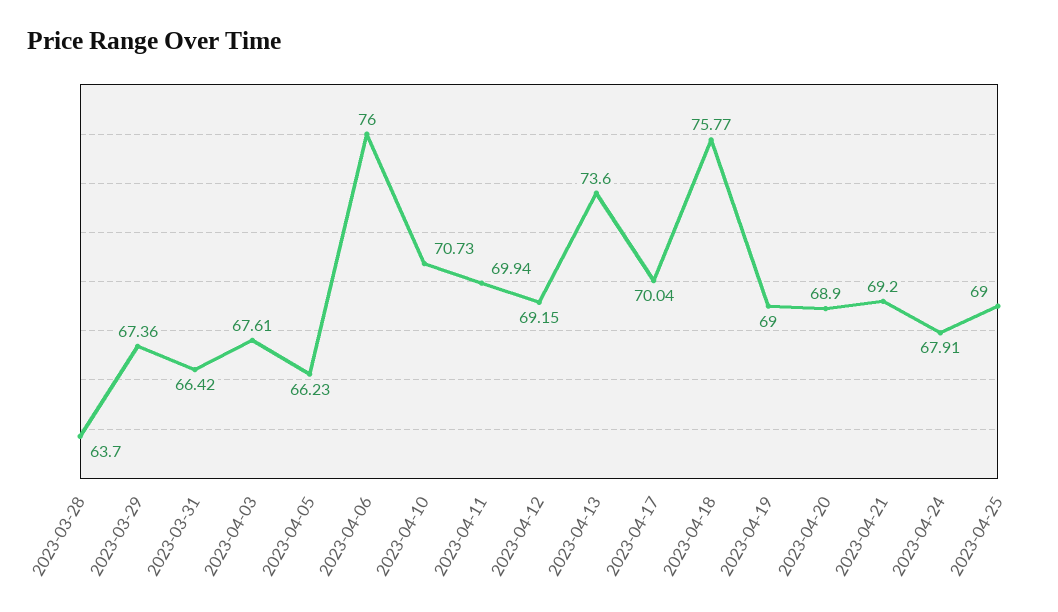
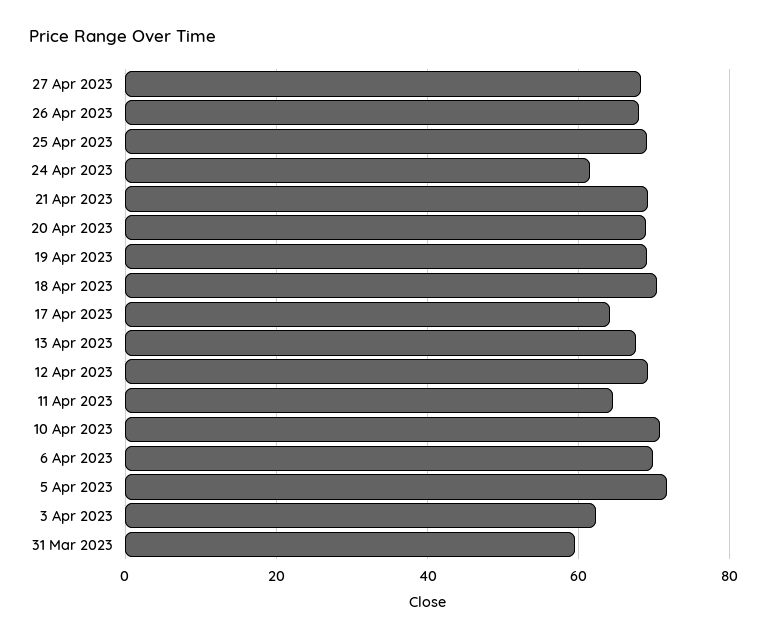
2023-03-28: 63.7 -> none
2023-03-29: 67.36 -> none
2023-03-31: 66.42 -> 60
2023-04-03: 67.61 -> 62
2023-04-05: 66.23 -> 72
2023-04-06: 76 -> 70
2023-04-11: 69.94 -> 64
2023-04-13: 73.6 -> 68
2023-04-17: 70.04 -> 64
2023-04-18: 75.77 -> 70
2023-04-24: 67.91 -> 62
27 Apr 2023: none -> 68
26 Apr 2023: none -> 68

